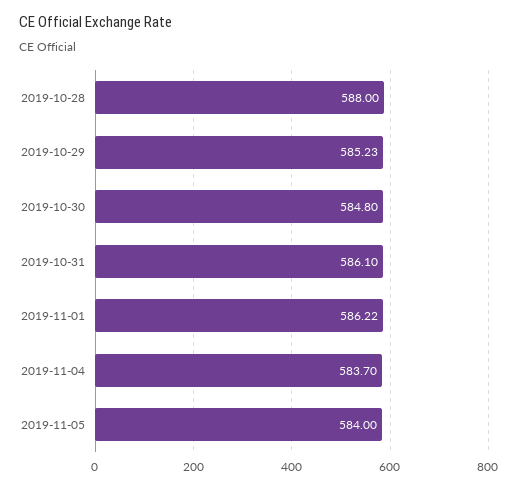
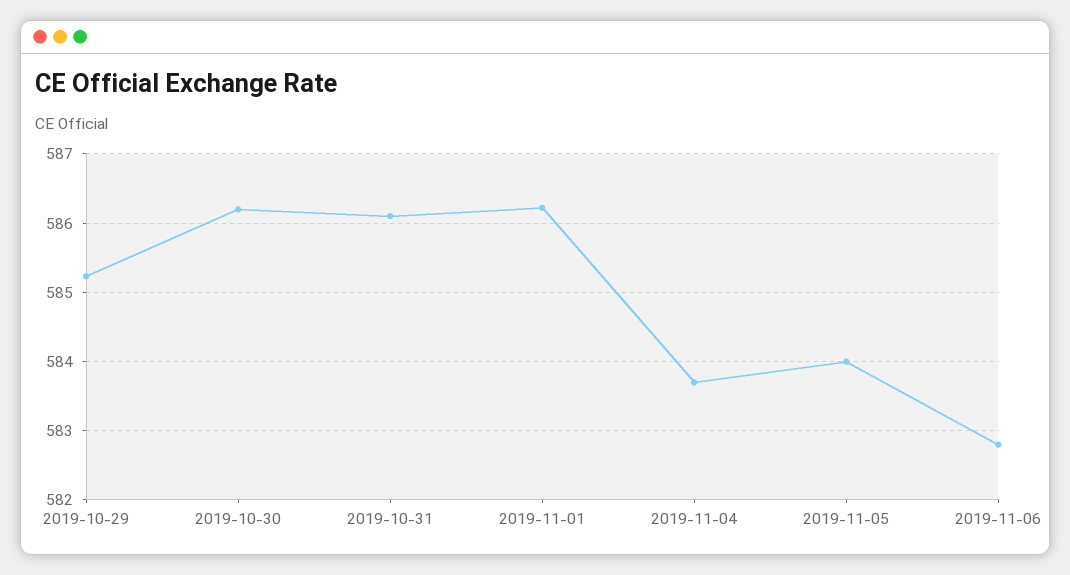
2019-10-28: 588 -> none
2019-10-30: 584.8 -> 586.2
2019-11-06: none -> 582.8

